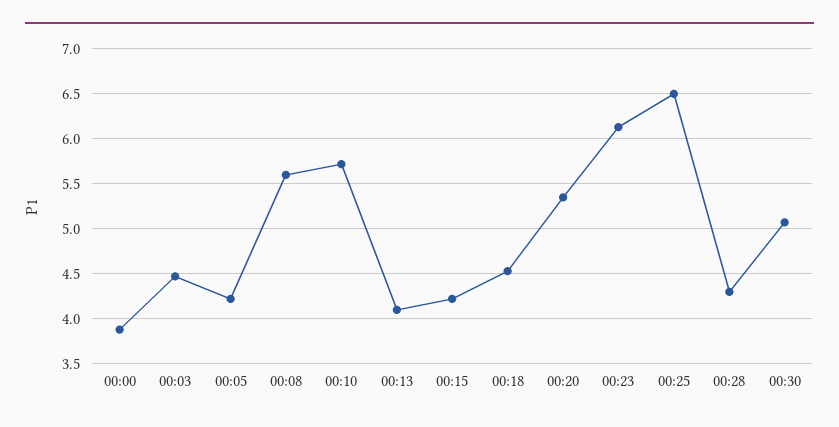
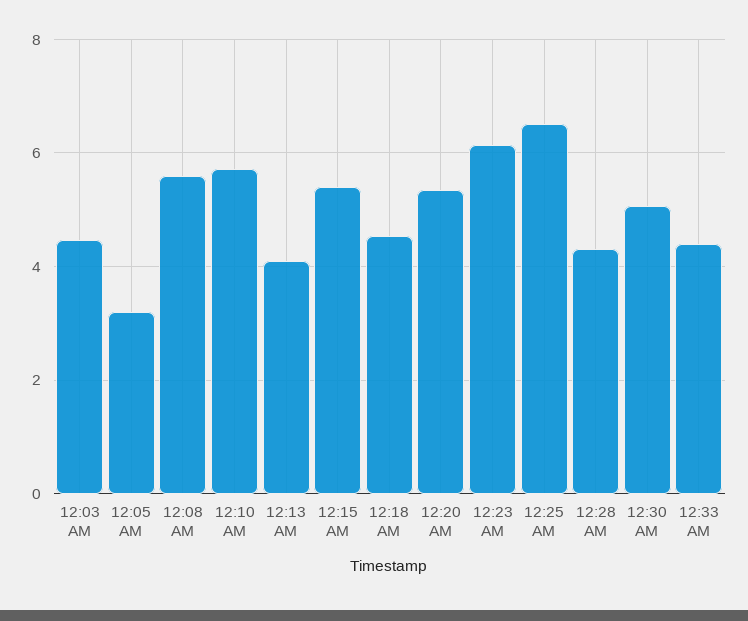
00:00: 3.9 -> none
00:05: 4.2 -> 3.2
00:15: 4.2 -> 5.4
12:33 AM: none -> 4.4

